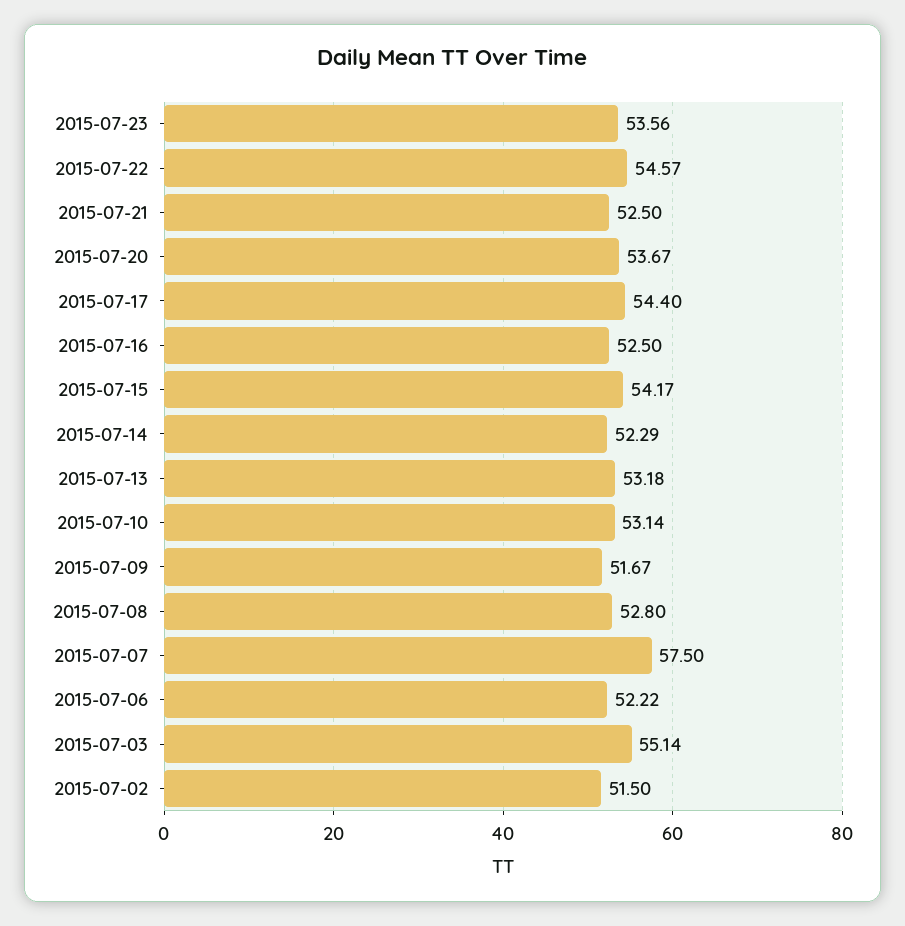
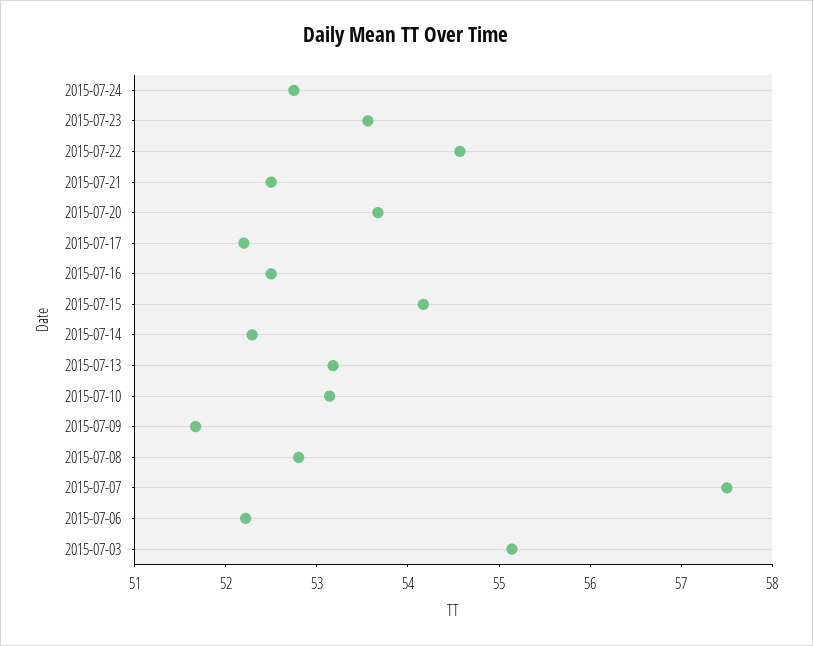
2015-07-17: 54.4 -> 52.2
2015-07-02: 51.5 -> none
2015-07-24: none -> 52.8

